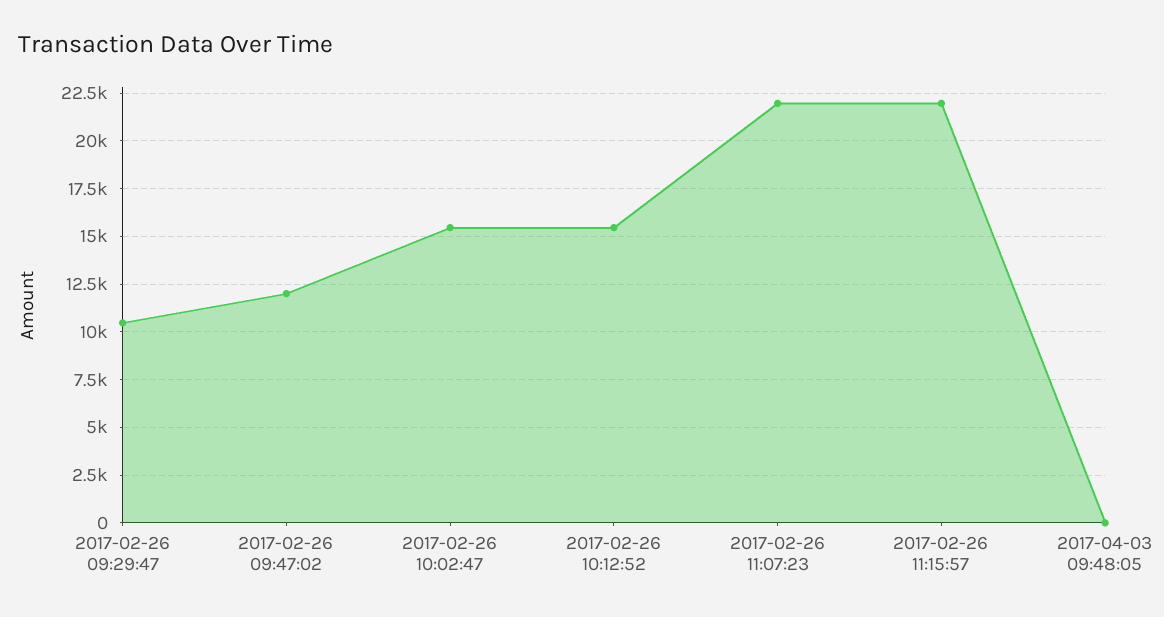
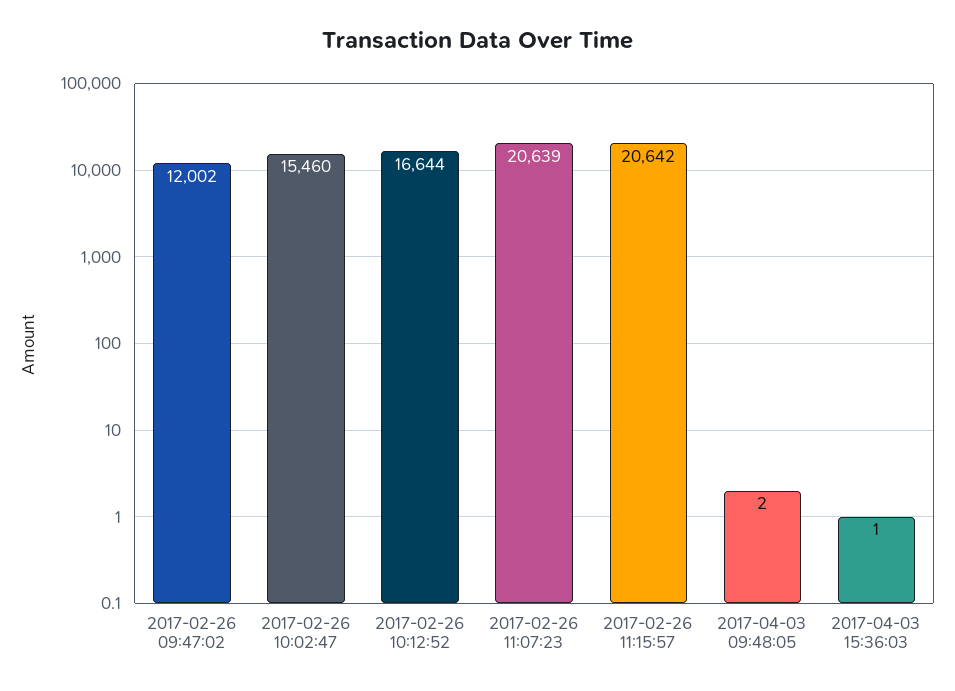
2017-02-26 09:29:47: 10500 -> none
2017-02-26 10:12:52: 15500 -> 16644
2017-02-26 11:07:23: 22000 -> 20639
2017-02-26 11:15:57: 22000 -> 20642
2017-04-03 15:36:03: none -> 1

